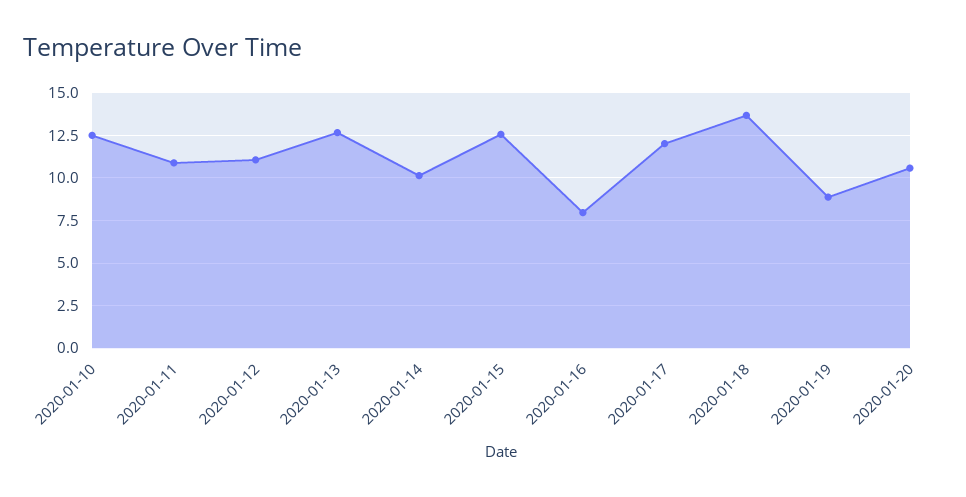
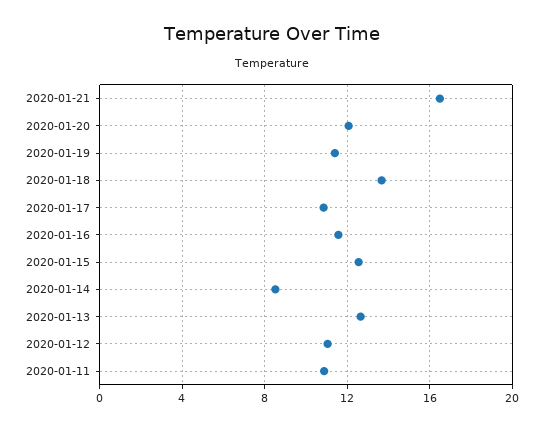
2020-01-10: 12.5 -> none
2020-01-14: 10 -> 8.5
2020-01-16: 8 -> 11.5
2020-01-17: 12 -> 11
2020-01-19: 9 -> 11.5
2020-01-20: 10.5 -> 12
2020-01-21: none -> 16.5

